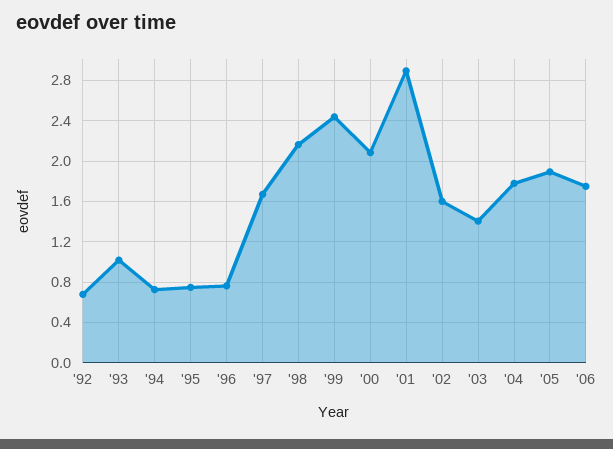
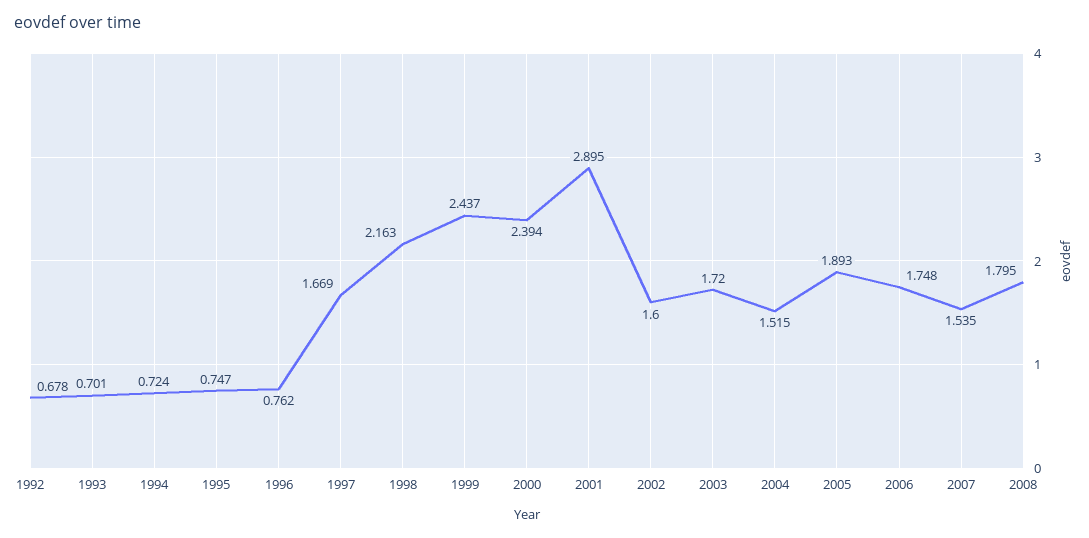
'93: 1 -> 0.701
'00: 2.1 -> 2.394
'03: 1.4 -> 1.72
'04: 1.8 -> 1.515
2007: none -> 1.535
2008: none -> 1.795

